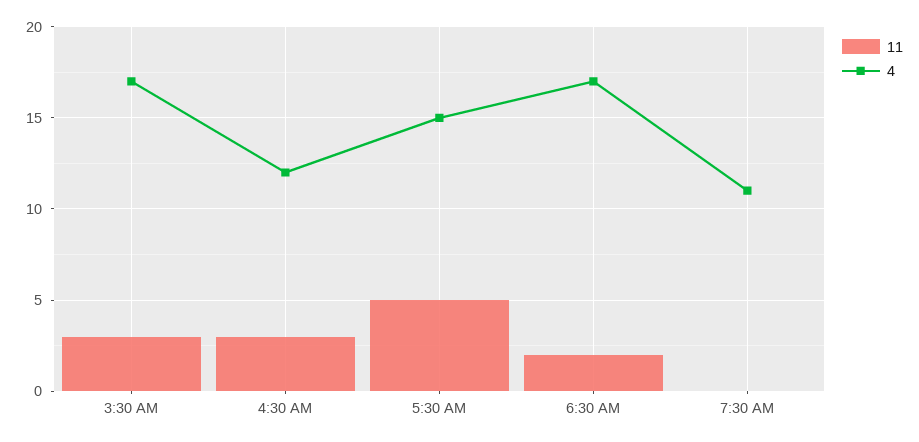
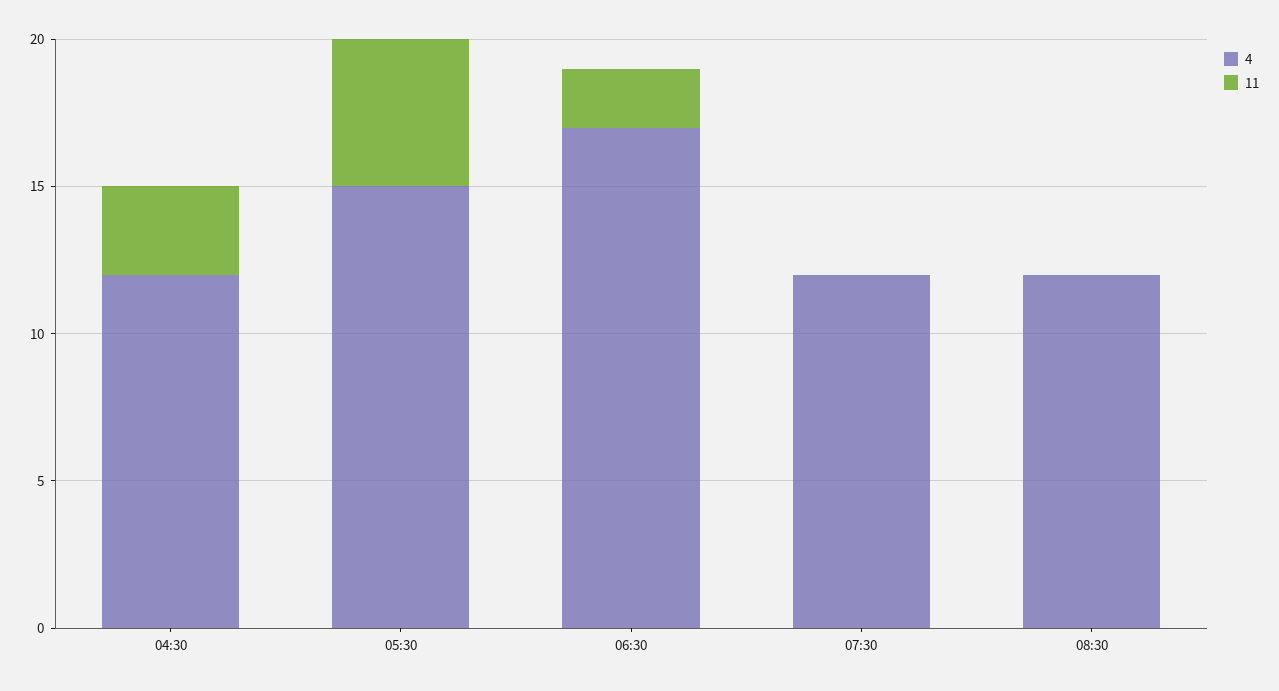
11, 3:30 AM: 3 -> none
4, 3:30 AM: 17 -> none
4, 7:30 AM: 11 -> 12
4, 08:30: none -> 12
11, 08:30: none -> 0

